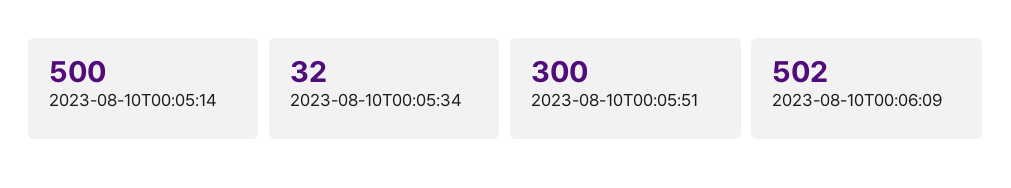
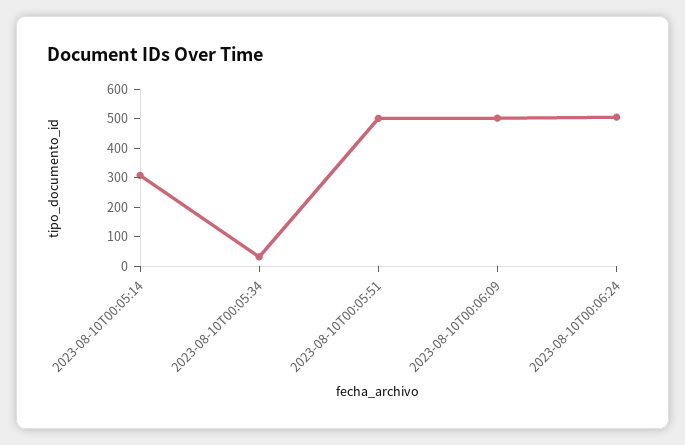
2023-08-10T00:05:14: 500 -> 300
2023-08-10T00:05:51: 300 -> 500
2023-08-10T00:06:24: none -> 500

